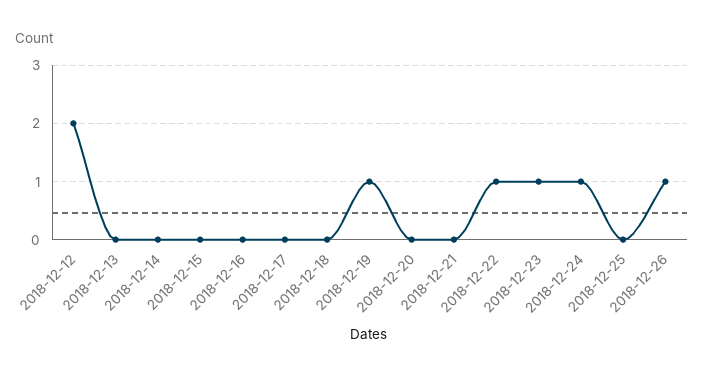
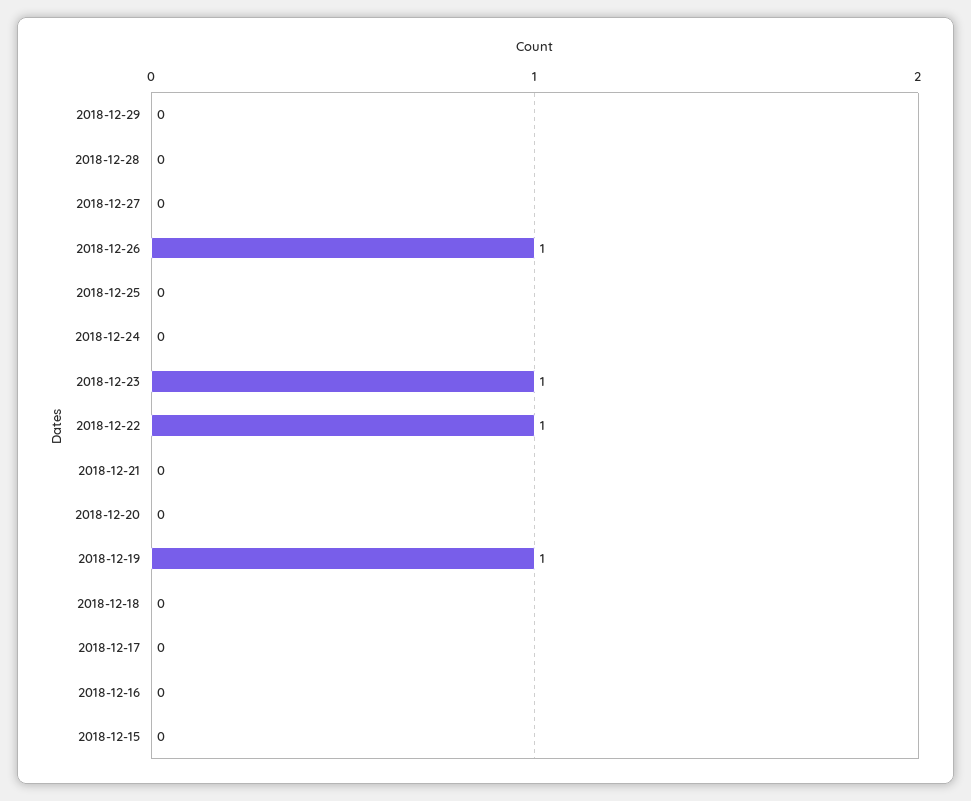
2018-12-12: 2 -> none
2018-12-13: 0 -> none
2018-12-14: 0 -> none
2018-12-24: 1 -> 0
2018-12-29: none -> 0
2018-12-28: none -> 0
2018-12-27: none -> 0

